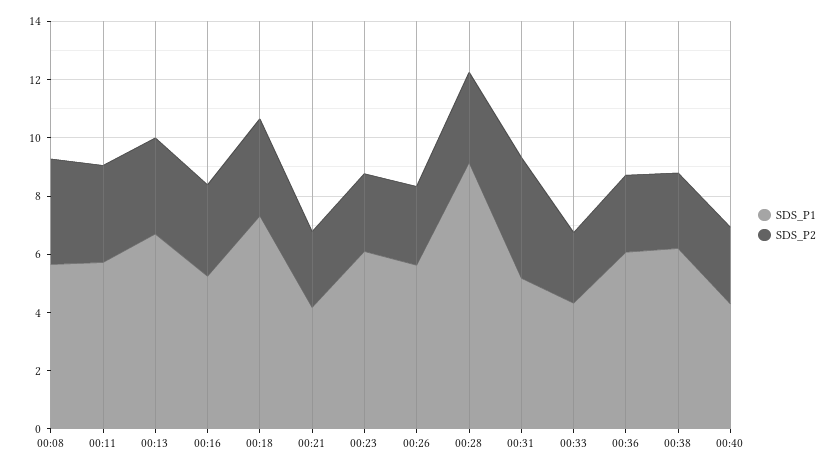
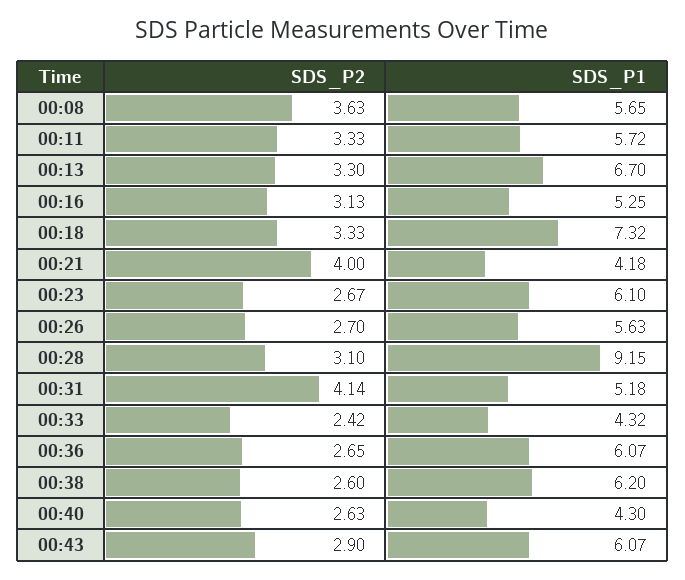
SDS_P2, 00:21: 2.5 -> 4
SDS_P2, 00:43: none -> 2.9
SDS_P1, 00:43: none -> 6.07

